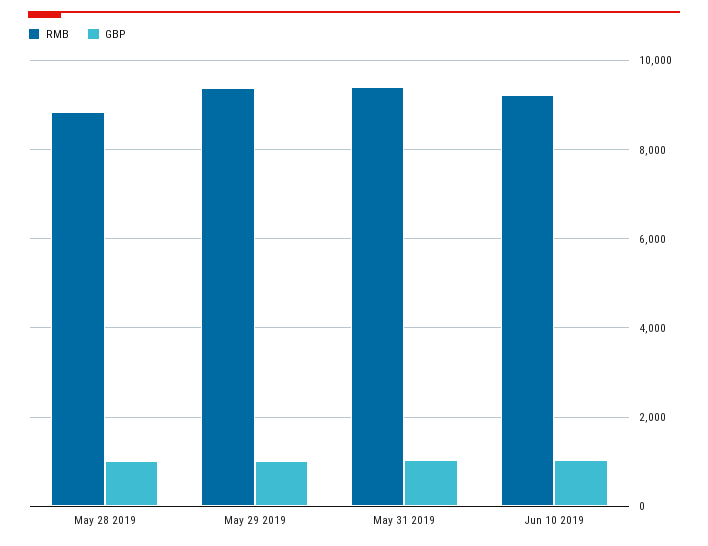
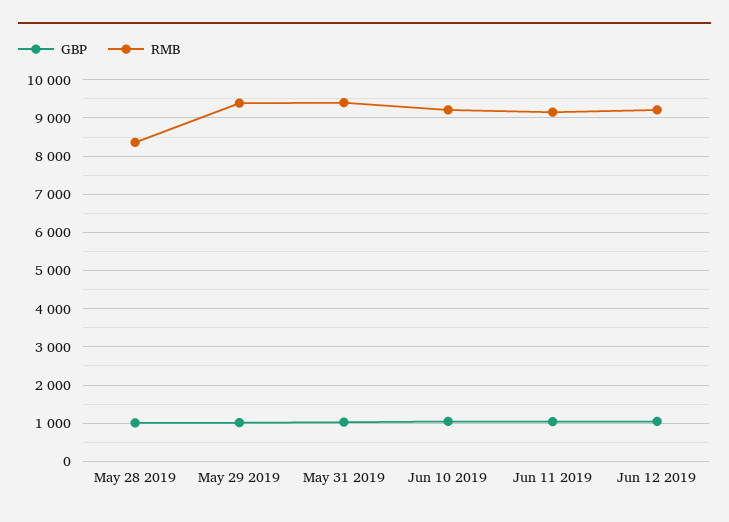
RMB, May 28 2019: 8800 -> 8400
GBP, Jun 11 2019: none -> 1000
RMB, Jun 11 2019: none -> 9200
GBP, Jun 12 2019: none -> 1000
RMB, Jun 12 2019: none -> 9200

